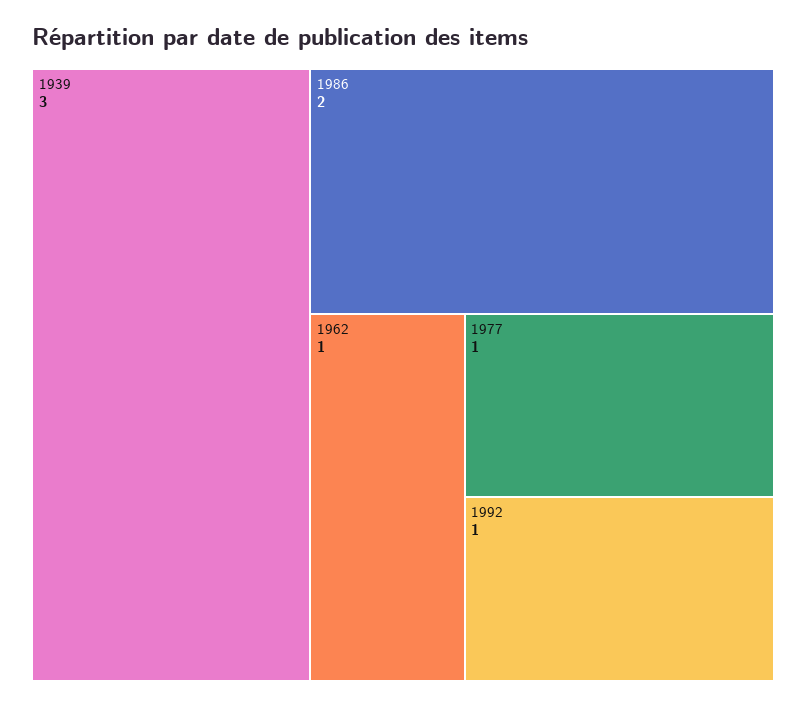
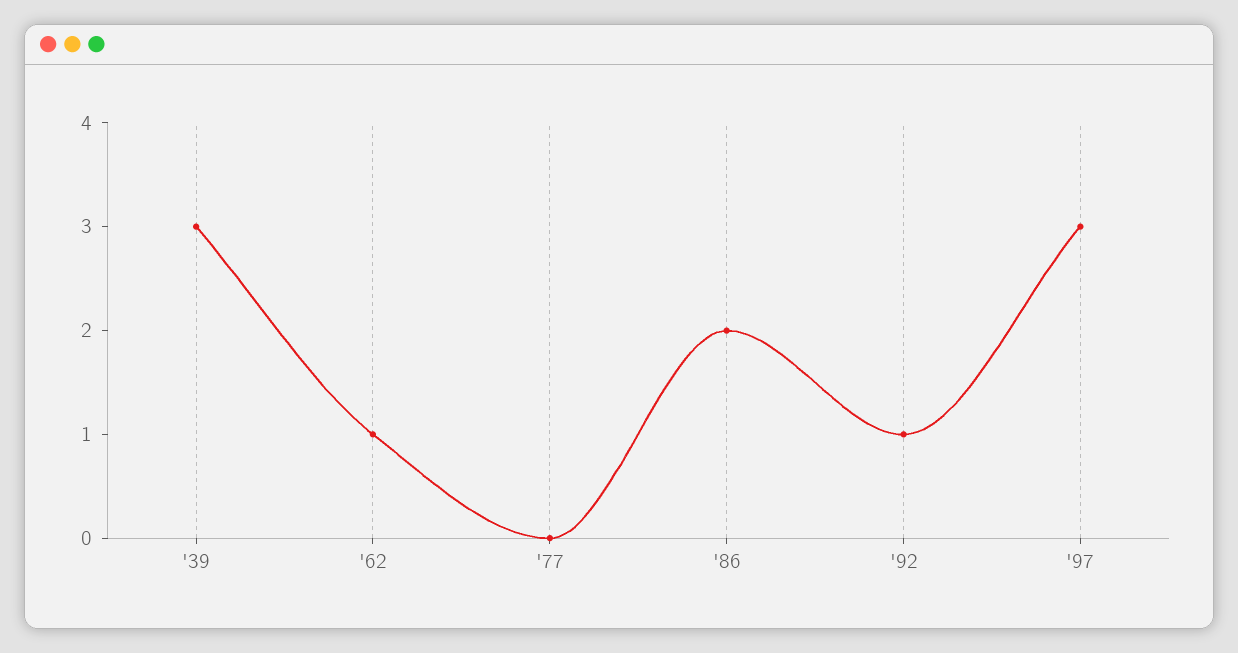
1977: 1 -> 0
'97: none -> 3

